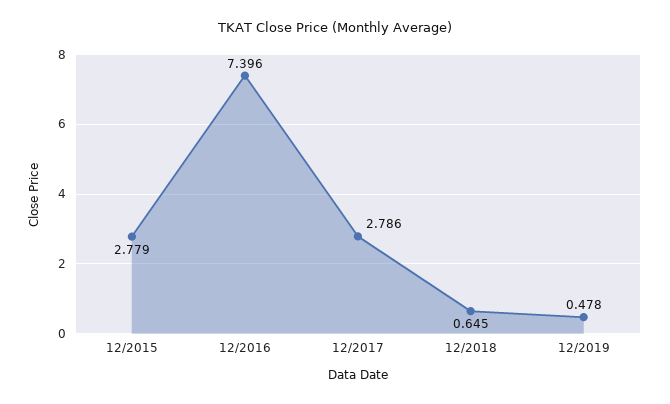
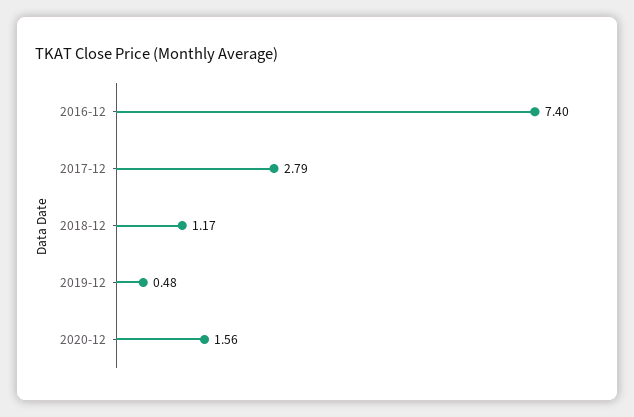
12/2015: 2.779 -> none
12/2018: 0.645 -> 1.17
2020-12: none -> 1.56

